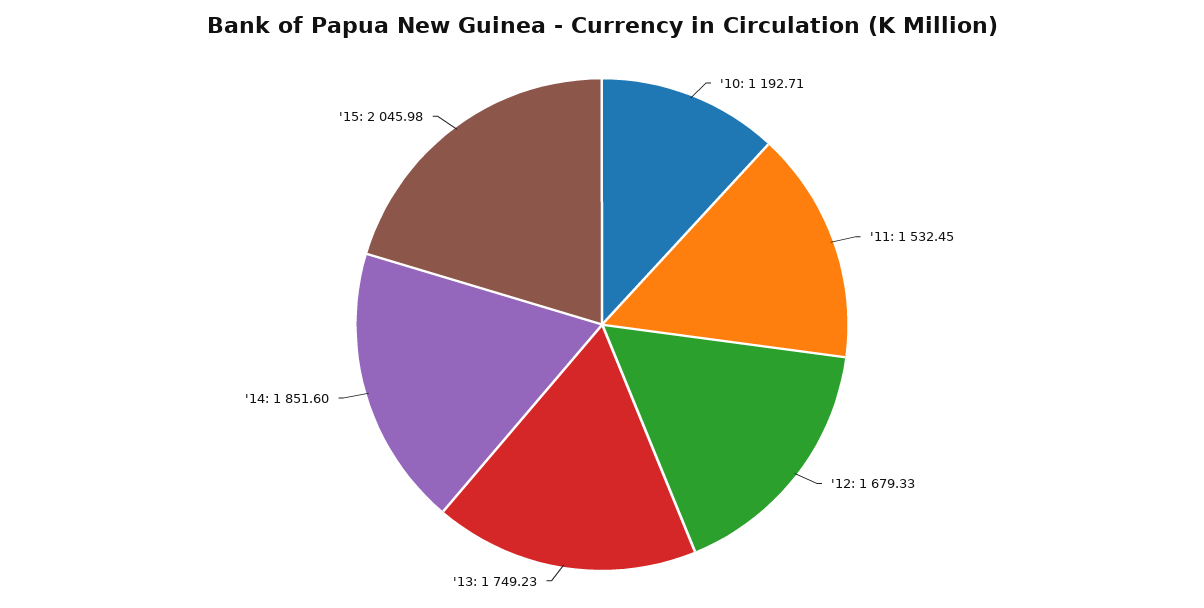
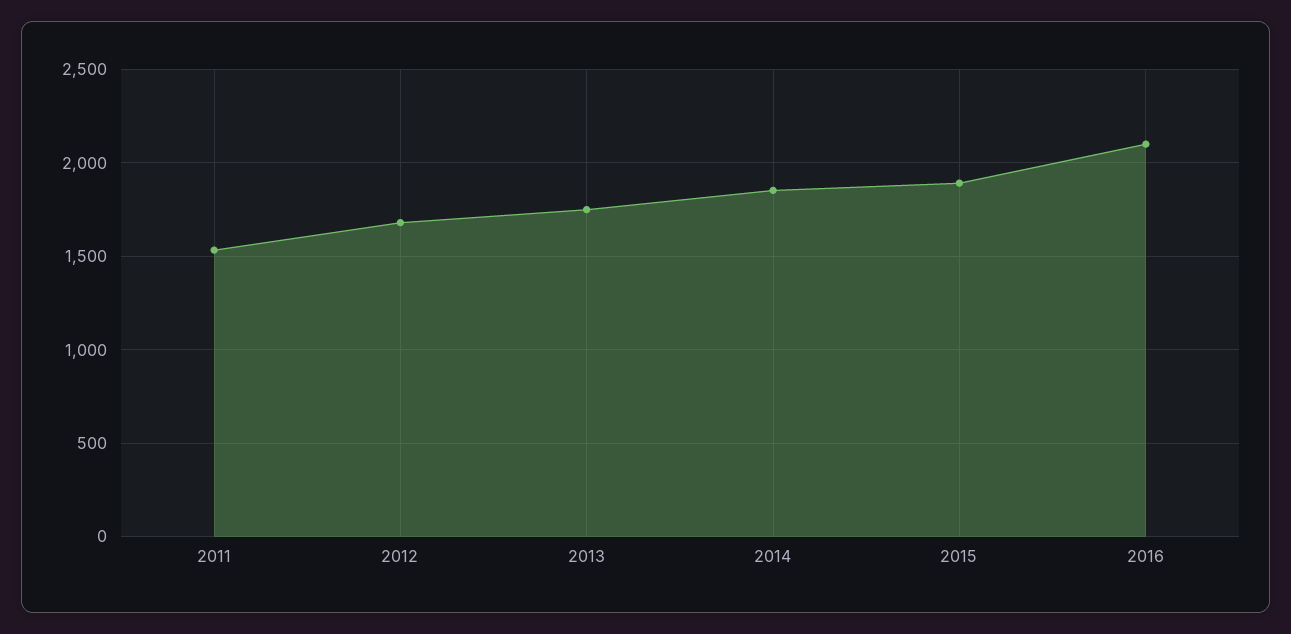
'10: 1192.71 -> none
'15: 2045.98 -> 1900
2016: none -> 2100

